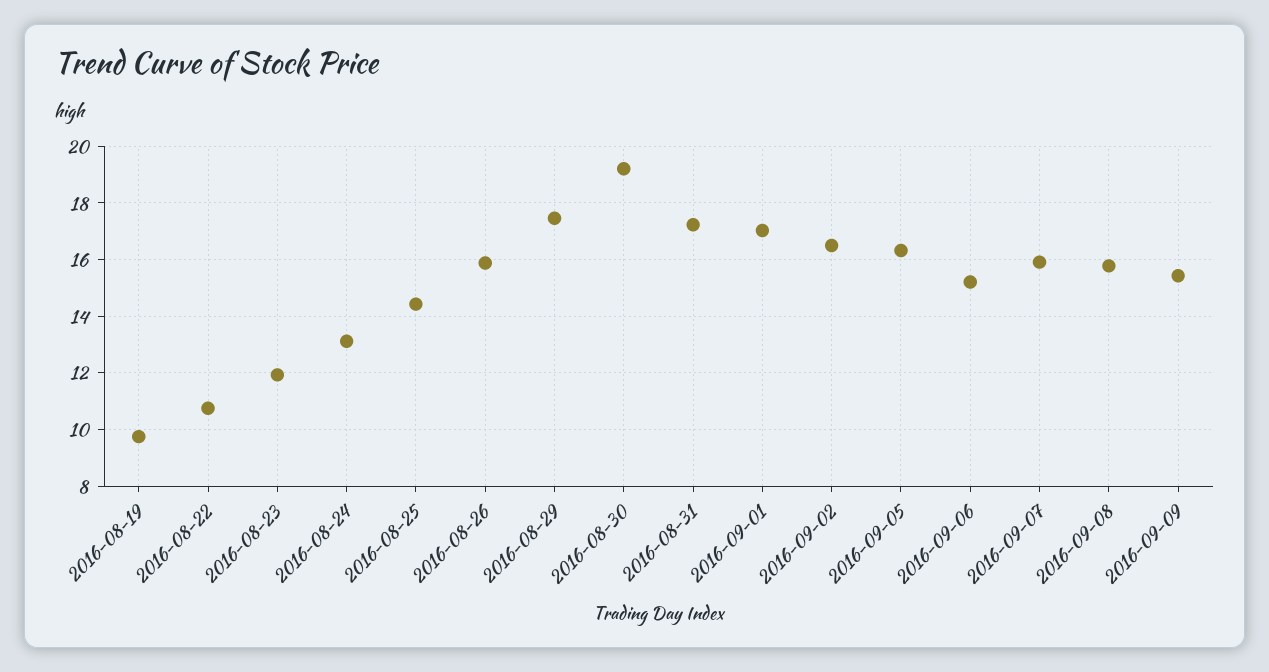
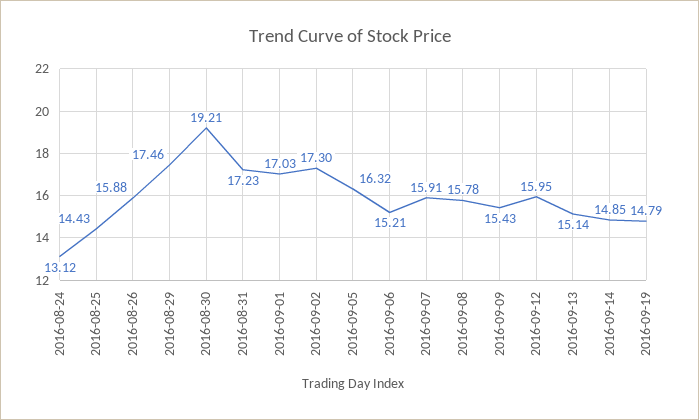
2016-08-19: 9.75 -> none
2016-08-22: 10.75 -> none
2016-08-23: 12 -> none
2016-09-02: 16.5 -> 17.3
2016-09-12: none -> 15.95
2016-09-13: none -> 15.14
2016-09-14: none -> 14.85
2016-09-19: none -> 14.79

